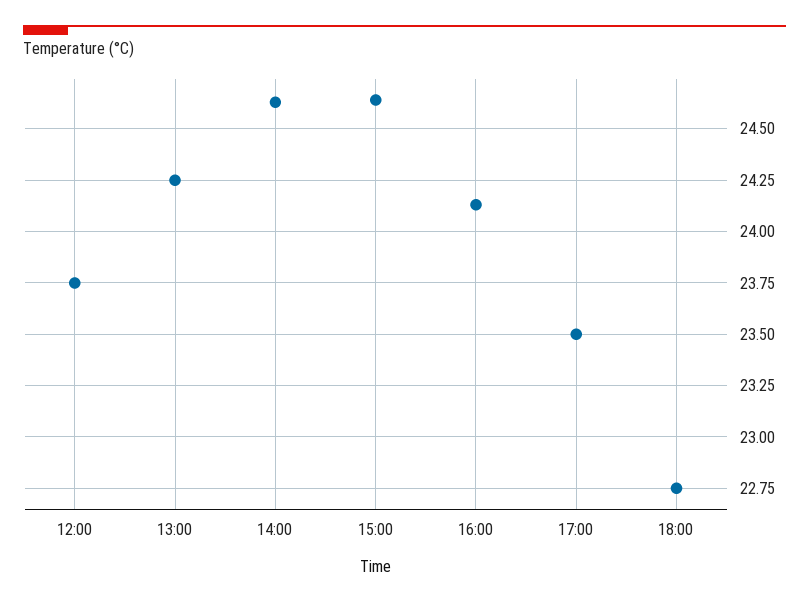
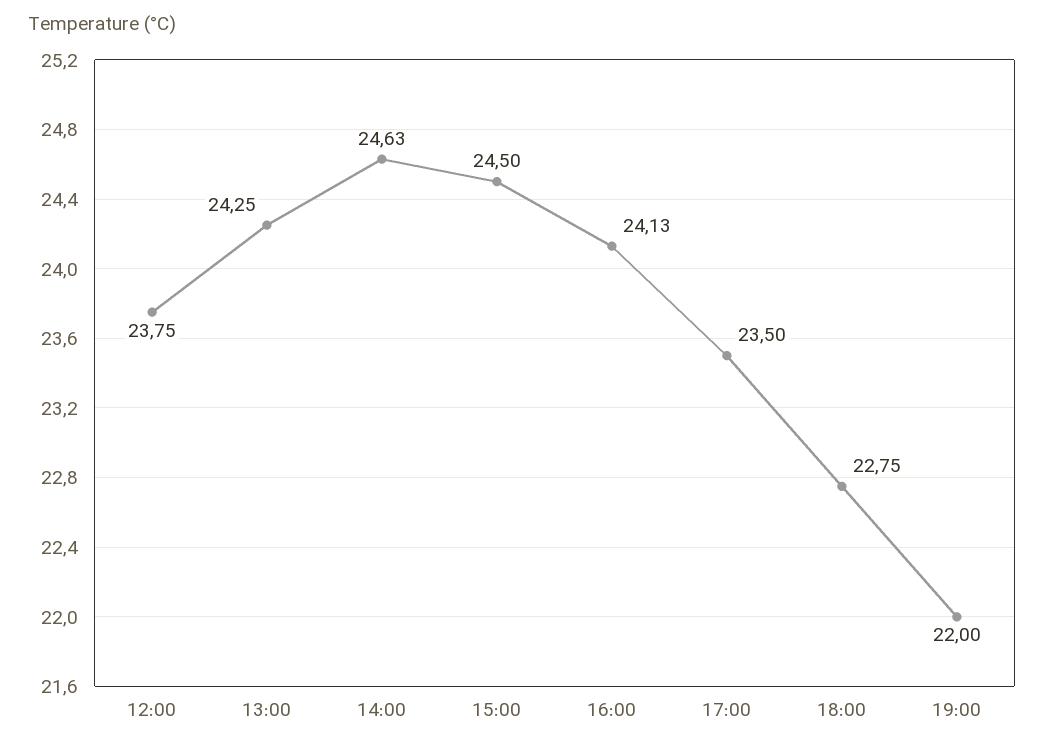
15:00: 24.65 -> 24.5
19:00: none -> 22

